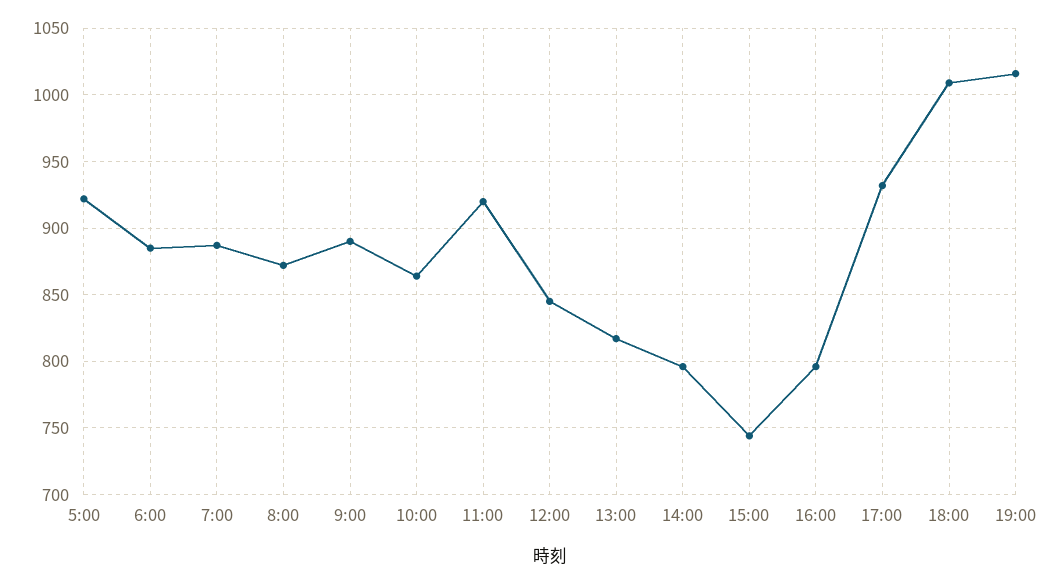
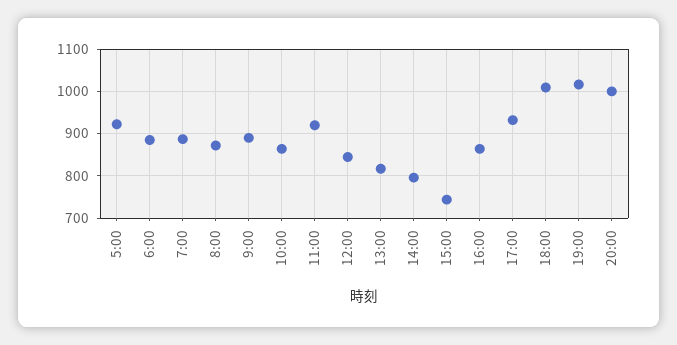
16:00: 795 -> 860
20:00: none -> 1000

